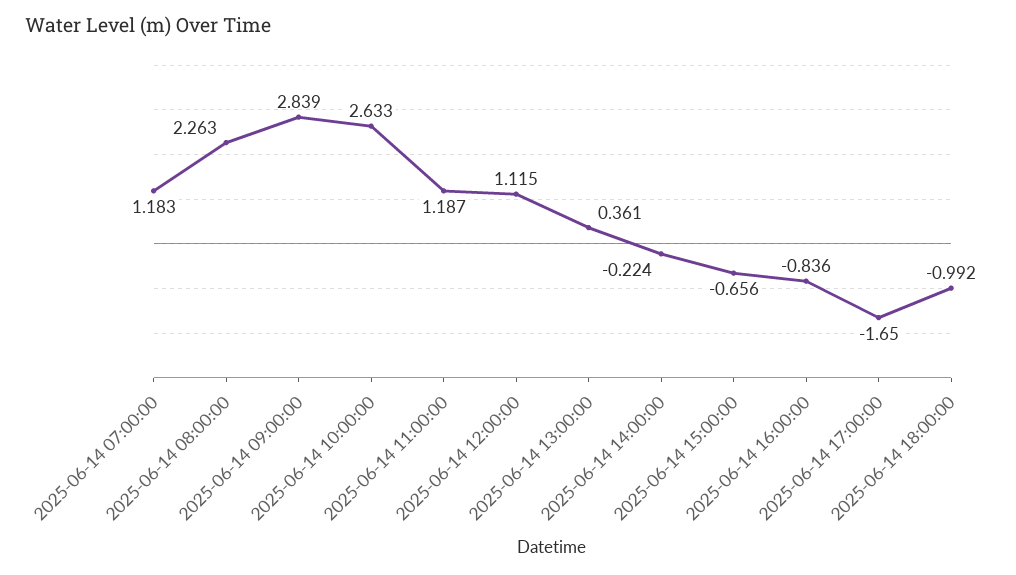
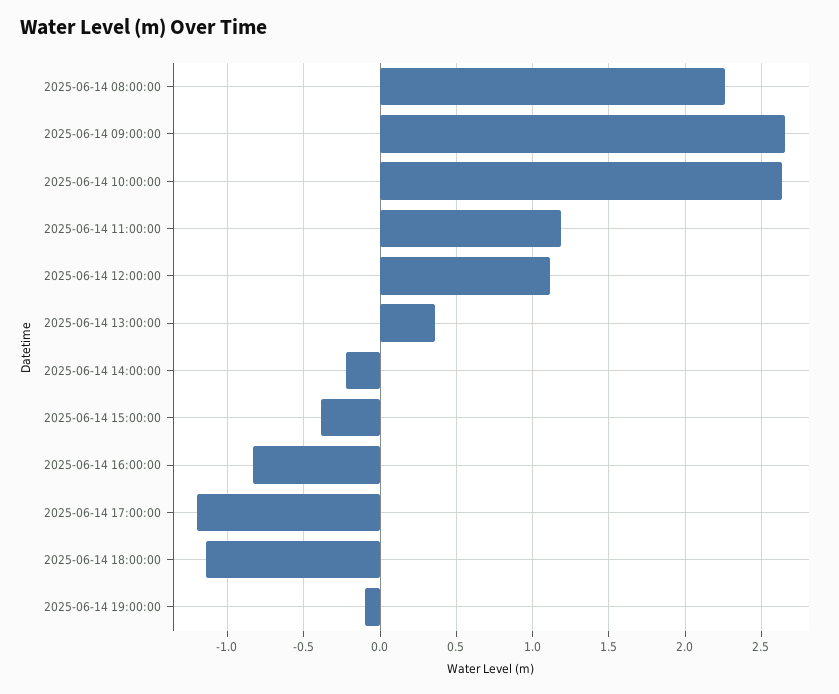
2025-06-14 07:00:00: 1.183 -> none
2025-06-14 09:00:00: 2.839 -> 2.65
2025-06-14 15:00:00: -0.656 -> -0.4
2025-06-14 17:00:00: -1.65 -> -1.2
2025-06-14 18:00:00: -0.992 -> -1.15
2025-06-14 19:00:00: none -> -0.1

